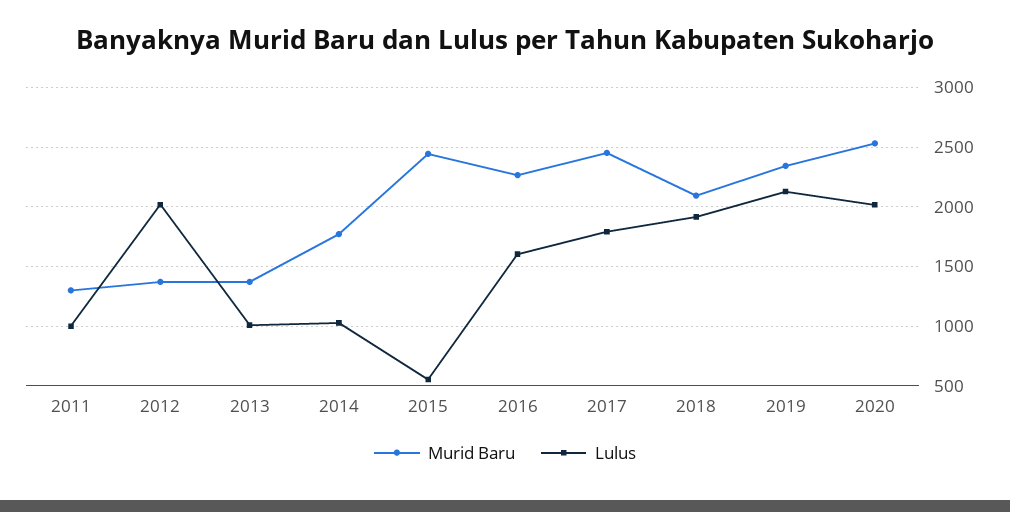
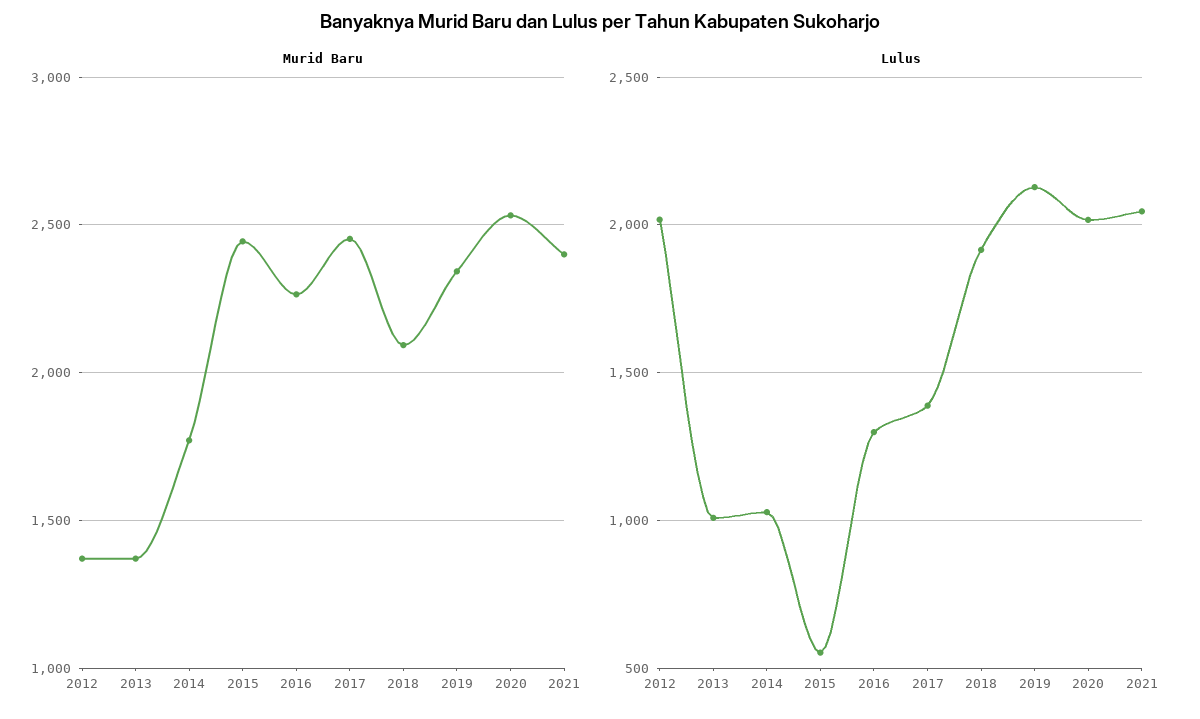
Murid Baru, 2011: 1300 -> none
Lulus, 2011: 1000 -> none
Lulus, 2016: 1600 -> 1300
Lulus, 2017: 1800 -> 1400
Murid Baru, 2021: none -> 2400
Lulus, 2021: none -> 2050

